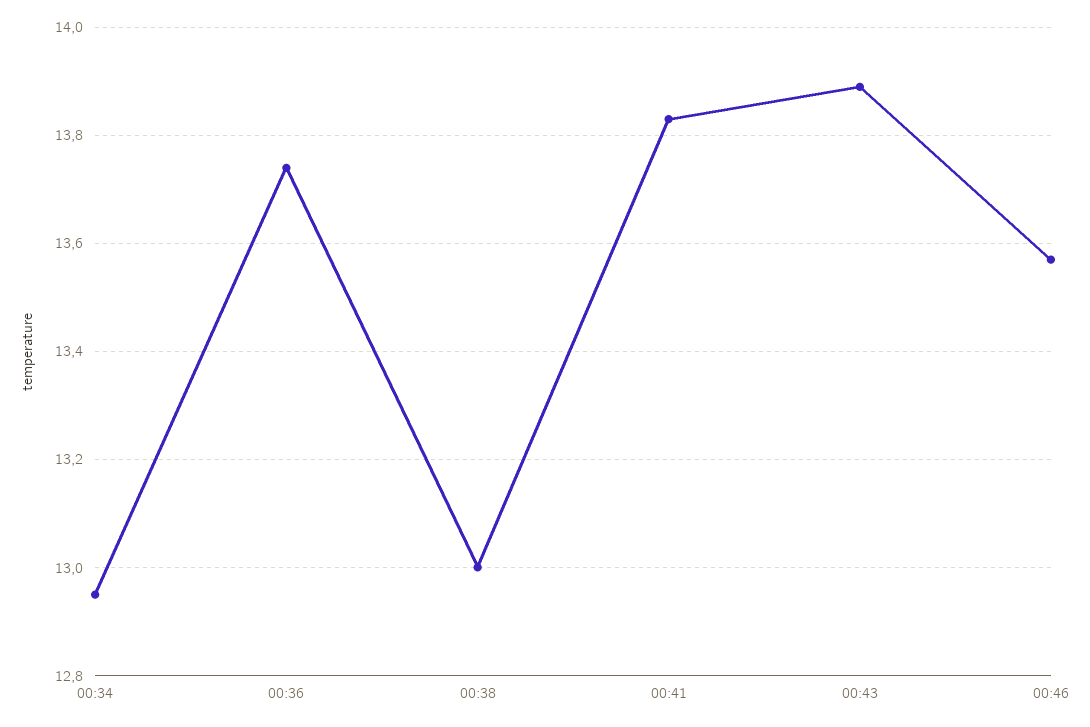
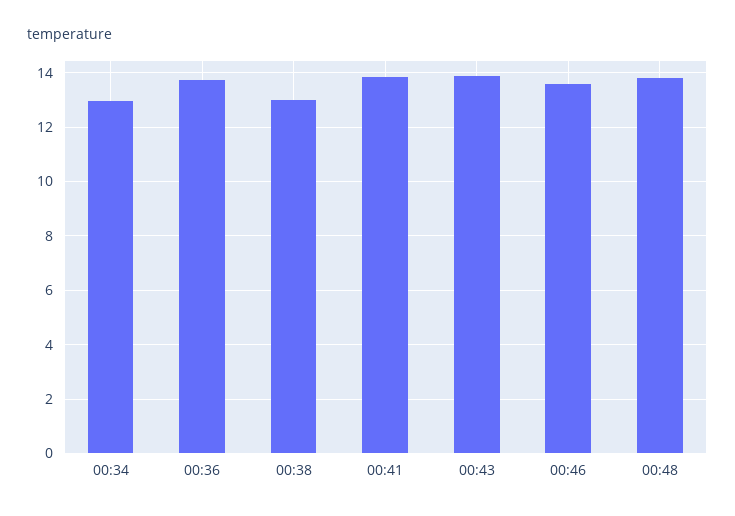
00:48: none -> 13.75

